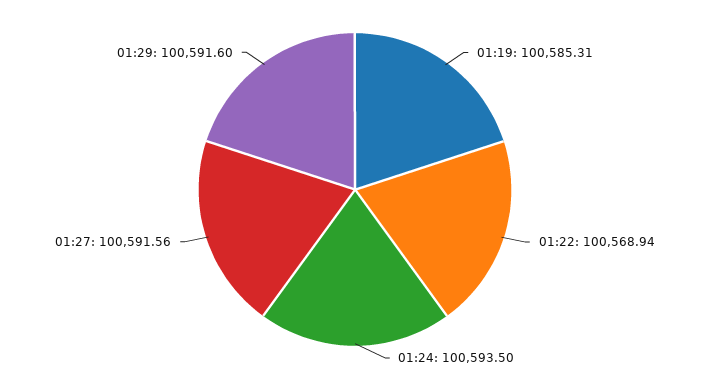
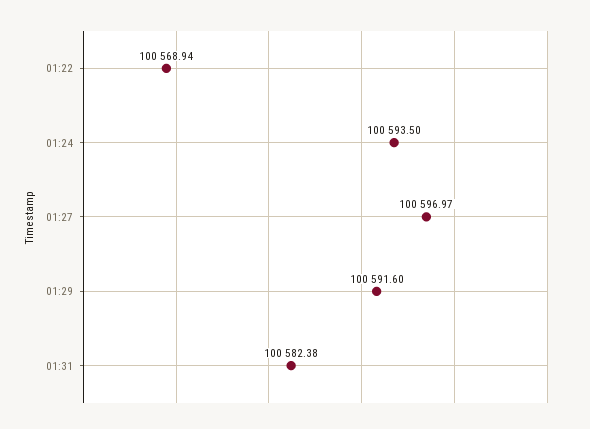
01:19: 100585.31 -> none
01:27: 100591.56 -> 100596.97
01:31: none -> 100582.38

